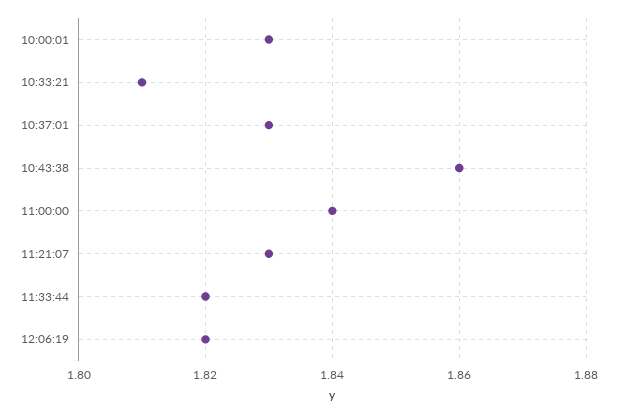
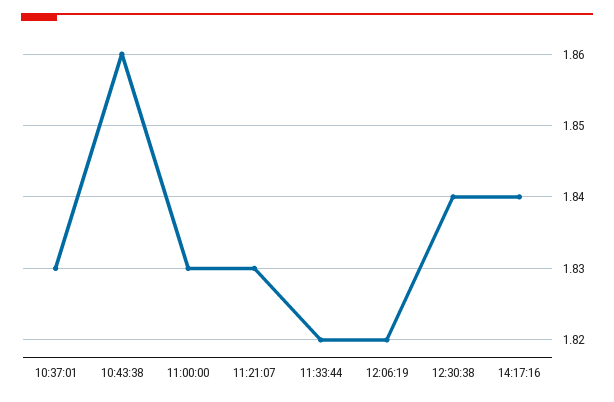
10:00:01: 1.83 -> none
10:33:21: 1.81 -> none
11:00:00: 1.84 -> 1.83
12:30:38: none -> 1.84
14:17:16: none -> 1.84

